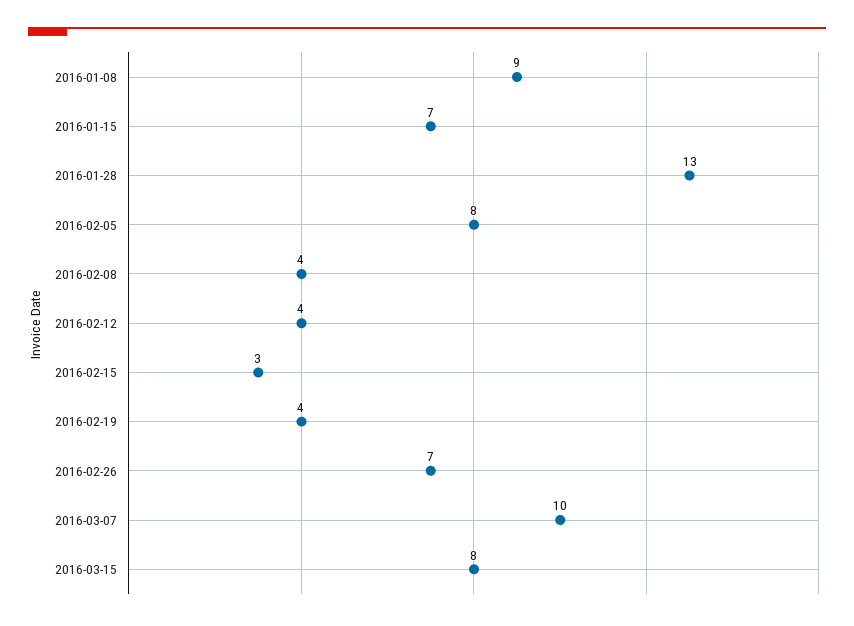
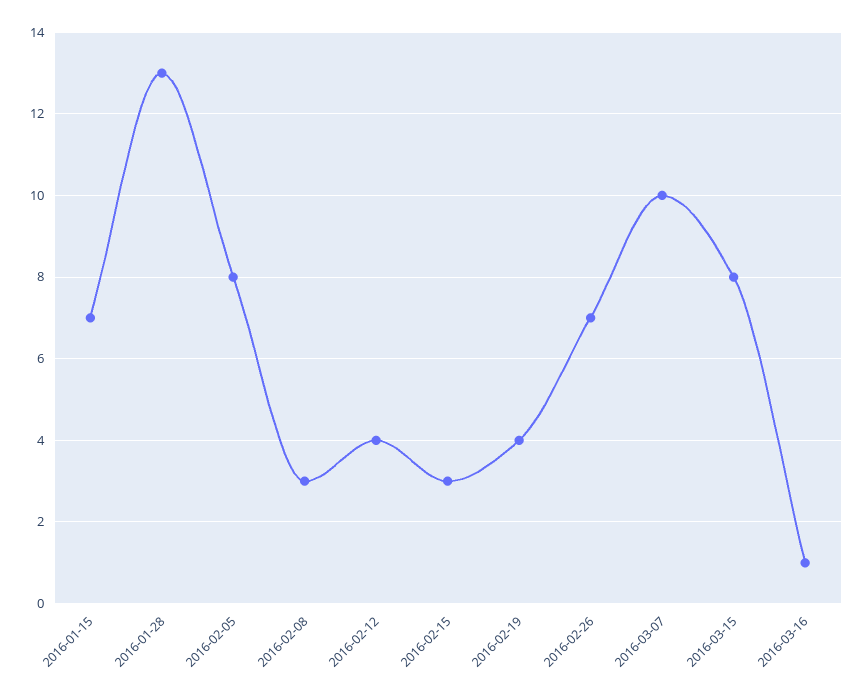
2016-01-08: 9 -> none
2016-02-08: 4 -> 3
2016-03-16: none -> 1

